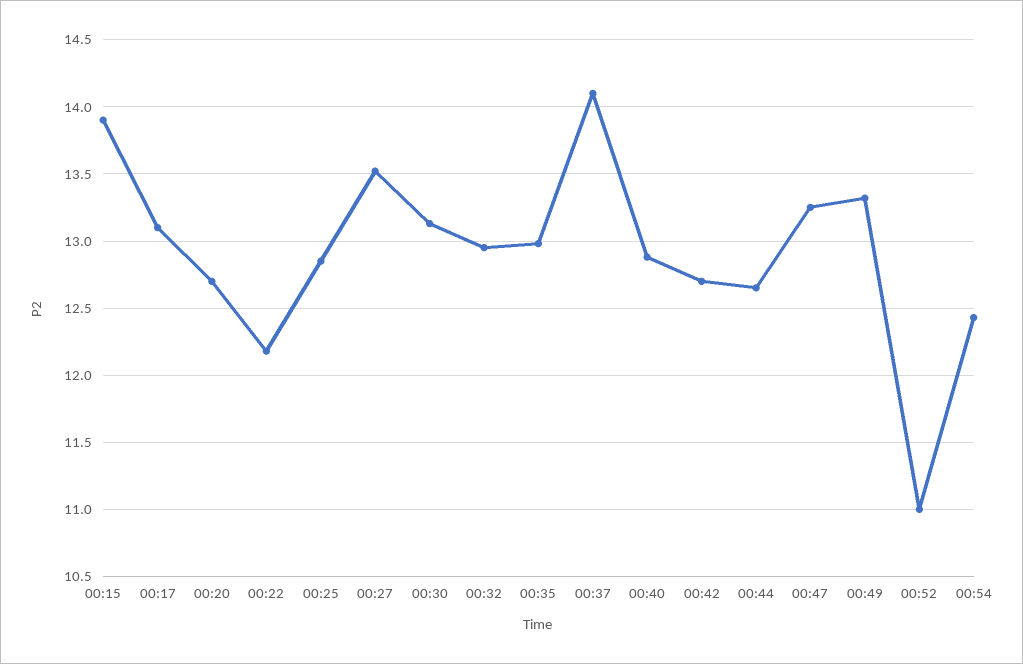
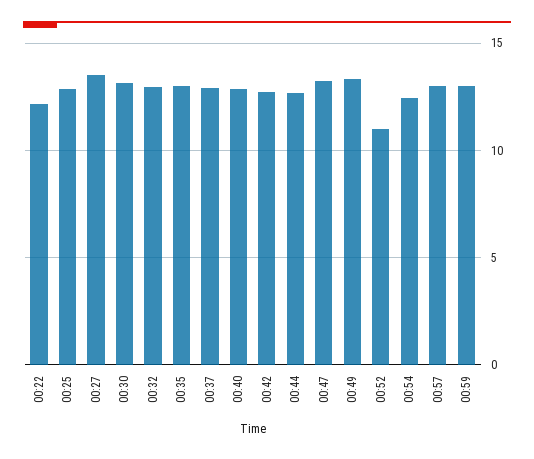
00:15: 13.9 -> none
00:17: 13.1 -> none
00:20: 12.7 -> none
00:37: 14.1 -> 13
00:57: none -> 13
00:59: none -> 13

